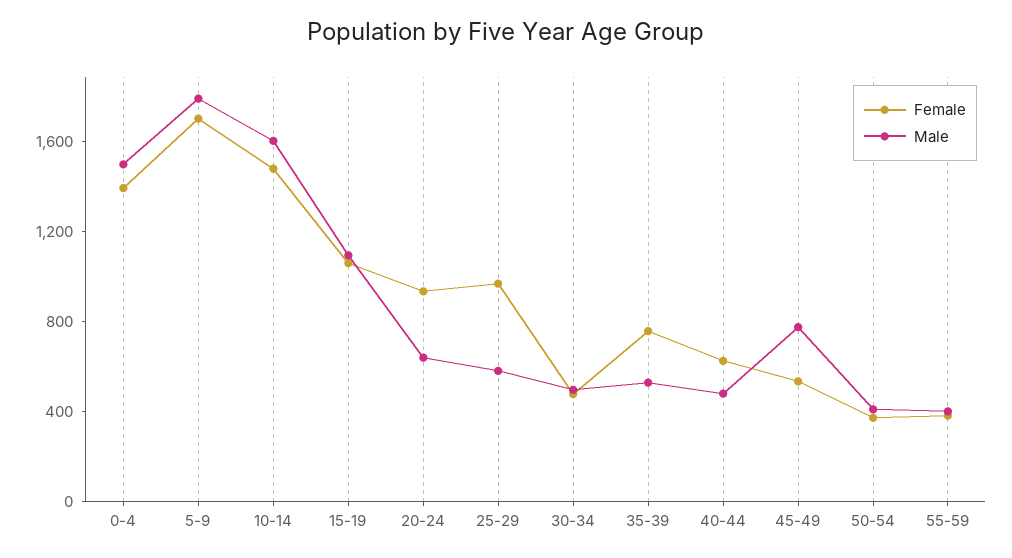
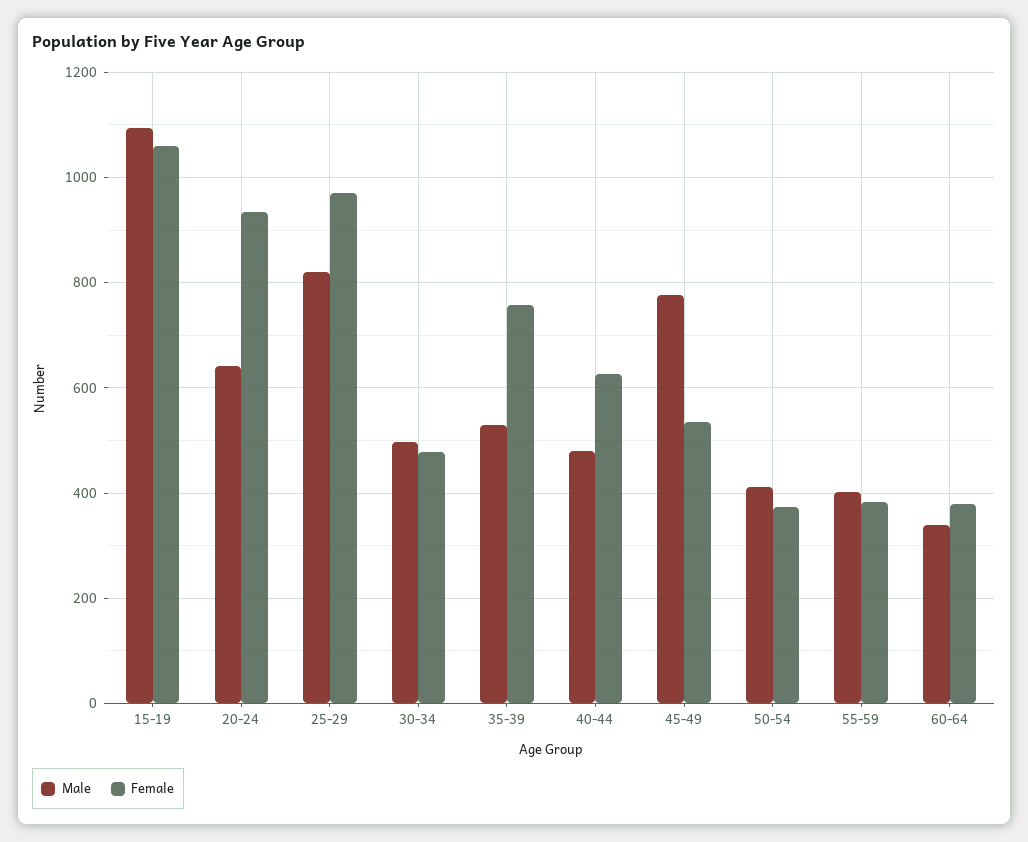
Female, 0-4: 1400 -> none
Male, 0-4: 1500 -> none
Female, 5-9: 1700 -> none
Male, 5-9: 1800 -> none
Female, 10-14: 1500 -> none
Male, 10-14: 1600 -> none
Male, 25-29: 600 -> 820
Male, 60-64: none -> 340
Female, 60-64: none -> 380

